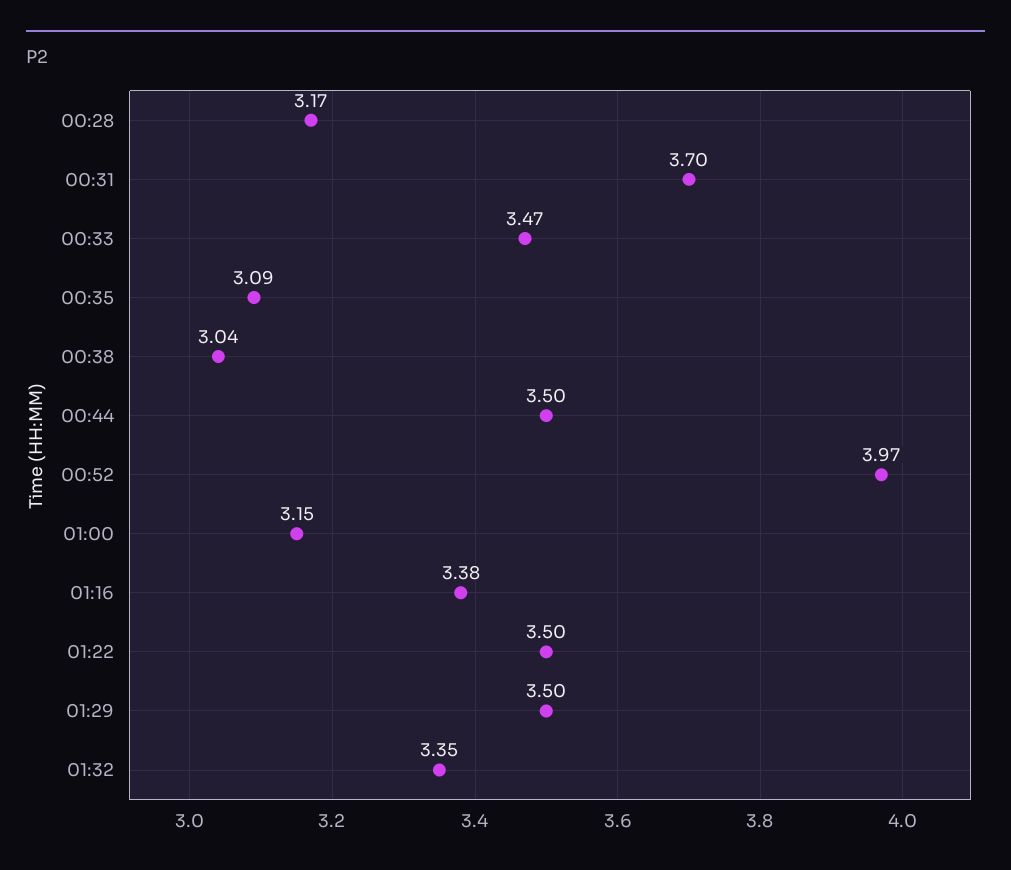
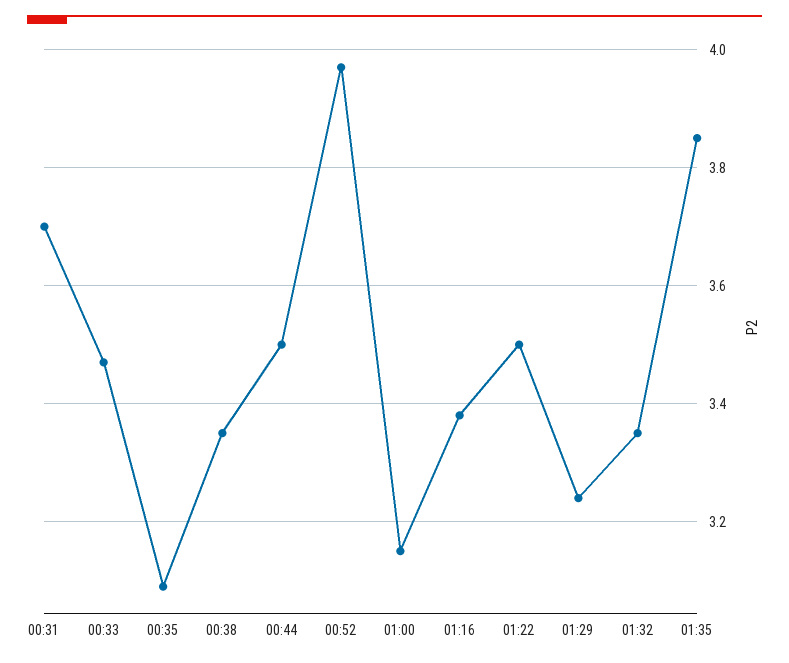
00:28: 3.17 -> none
00:38: 3.04 -> 3.35
01:29: 3.5 -> 3.25
01:35: none -> 3.85

